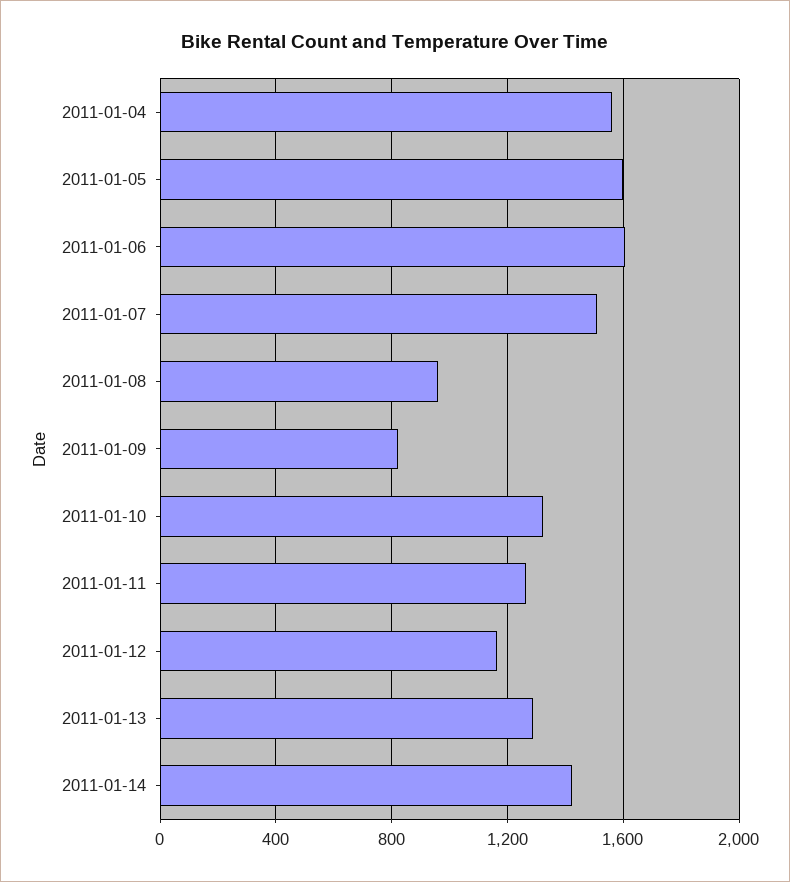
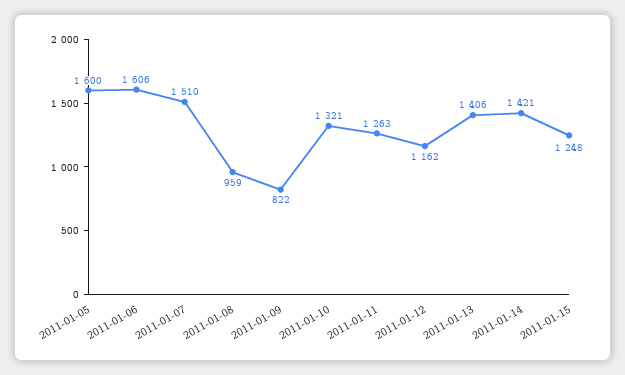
2011-01-04: 1550 -> none
2011-01-13: 1300 -> 1406
2011-01-15: none -> 1248

